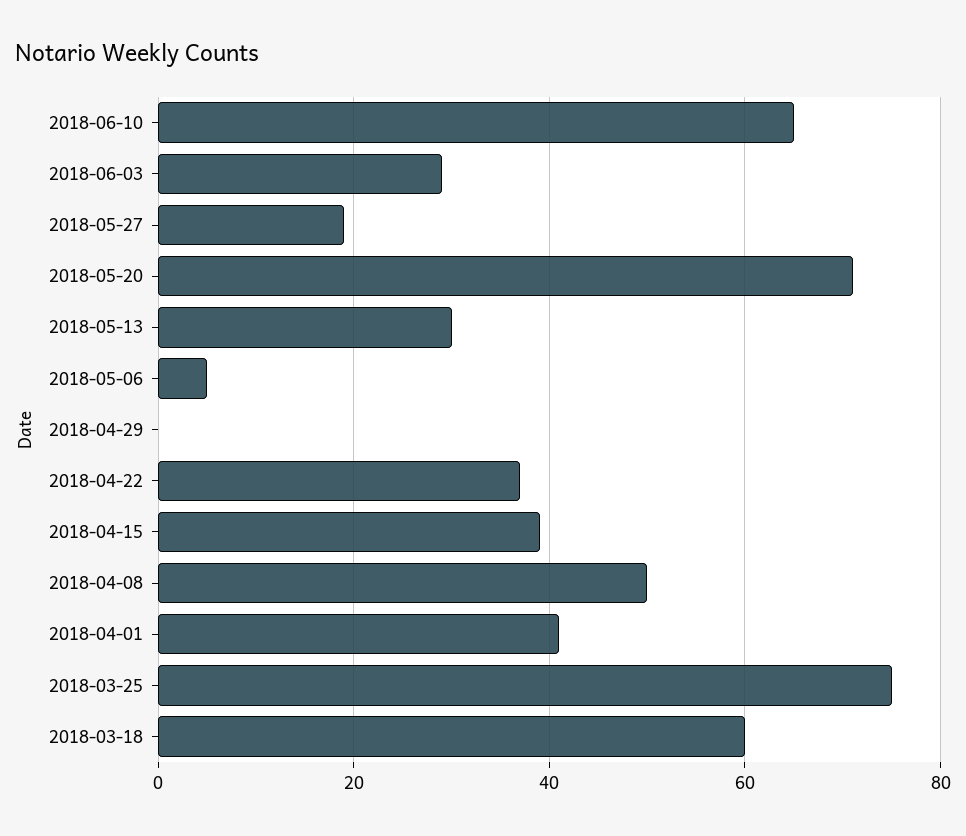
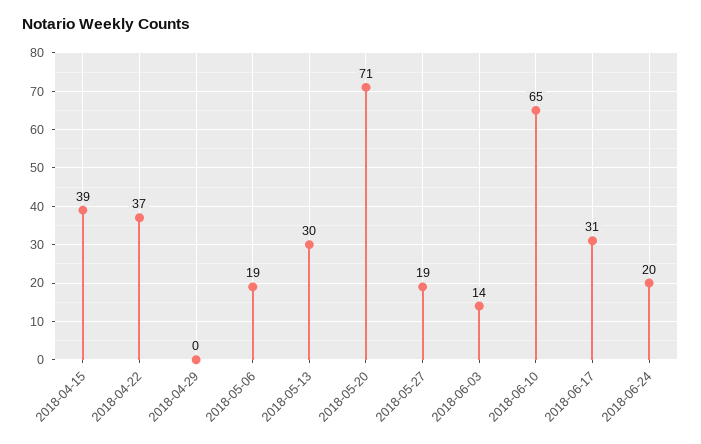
2018-06-03: 30 -> 14
2018-05-06: 5 -> 19
2018-04-08: 50 -> none
2018-04-01: 40 -> none
2018-03-25: 75 -> none
2018-03-18: 60 -> none
2018-06-17: none -> 31
2018-06-24: none -> 20

